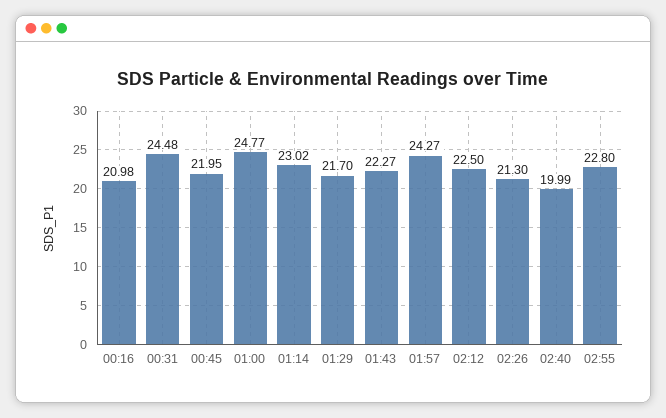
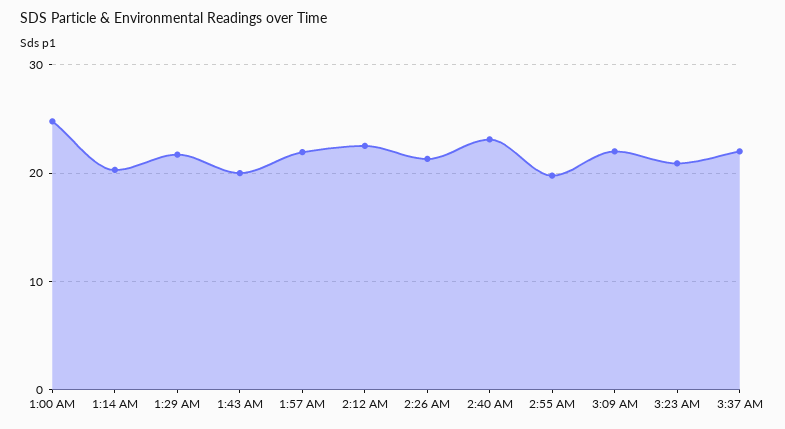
00:16: 20.98 -> none
00:31: 24.48 -> none
00:45: 21.95 -> none
01:14: 23.02 -> 20
01:43: 22.27 -> 20
01:57: 24.27 -> 22
02:40: 19.99 -> 23
02:55: 22.8 -> 20
3:09 AM: none -> 22
3:23 AM: none -> 21
3:37 AM: none -> 22

